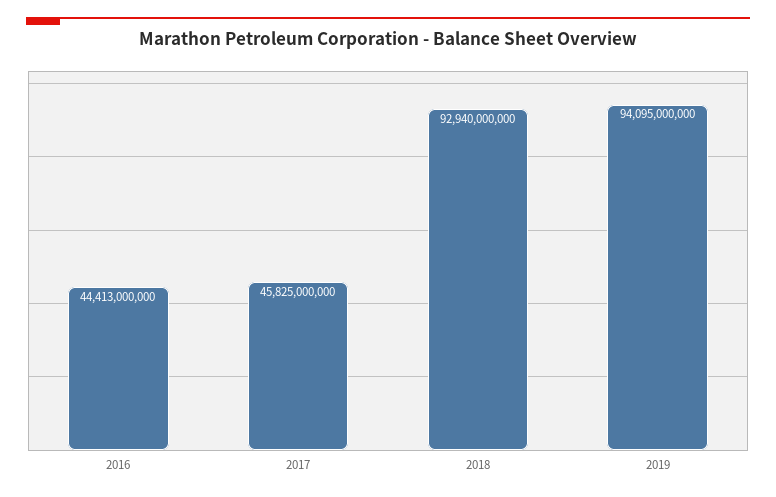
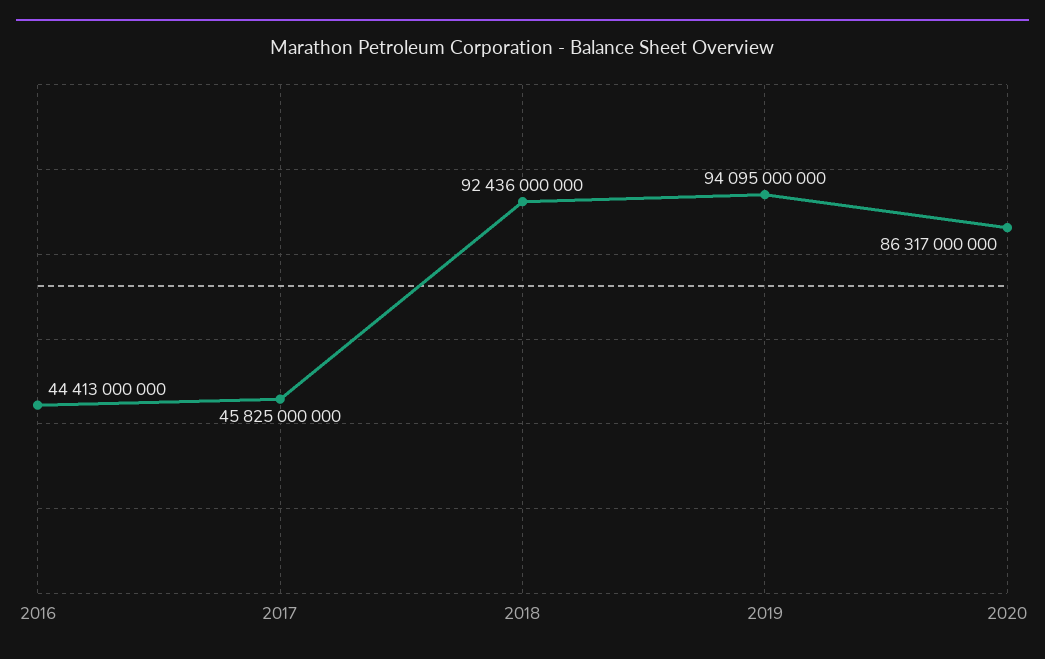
2018: 92940000000 -> 92436000000
2020: none -> 86317000000

